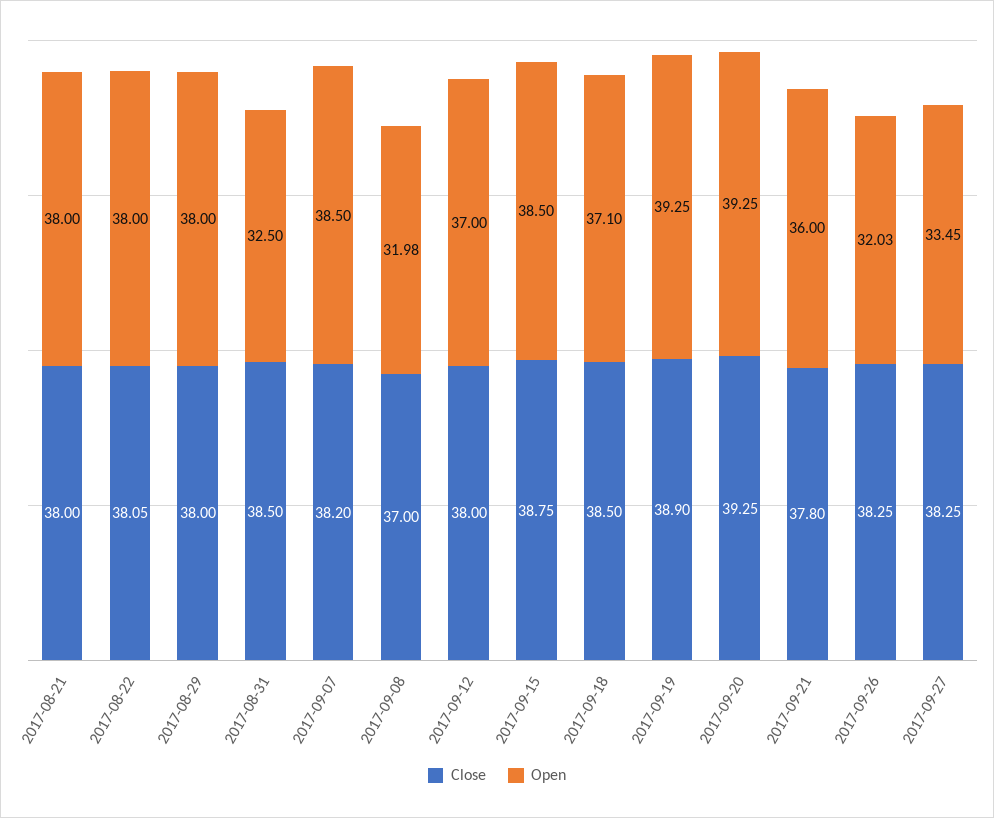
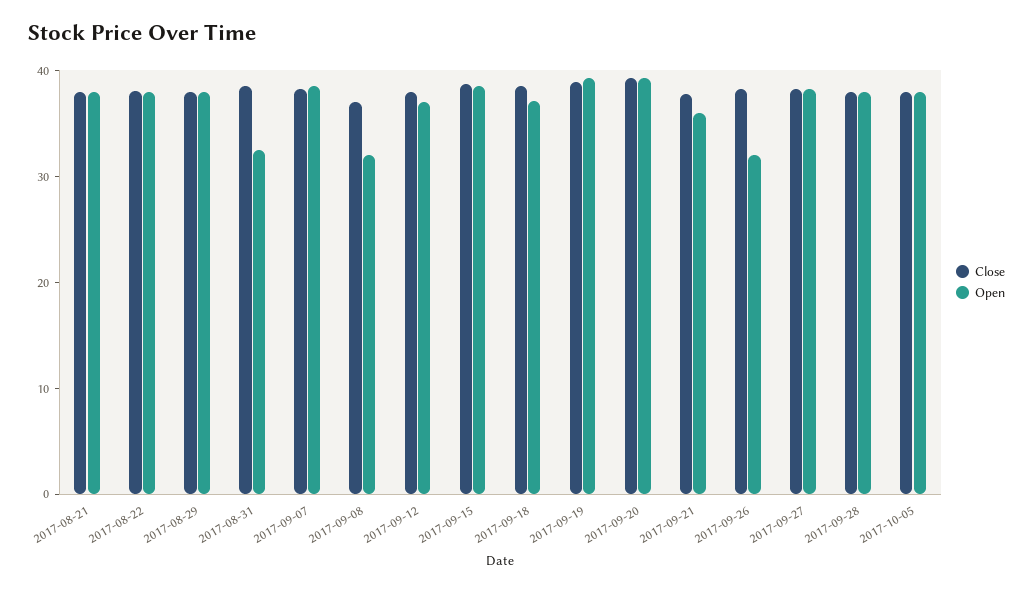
Open, 2017-09-27: 33.45 -> 38
Close, 2017-09-28: none -> 38
Open, 2017-09-28: none -> 38
Close, 2017-10-05: none -> 38
Open, 2017-10-05: none -> 38

